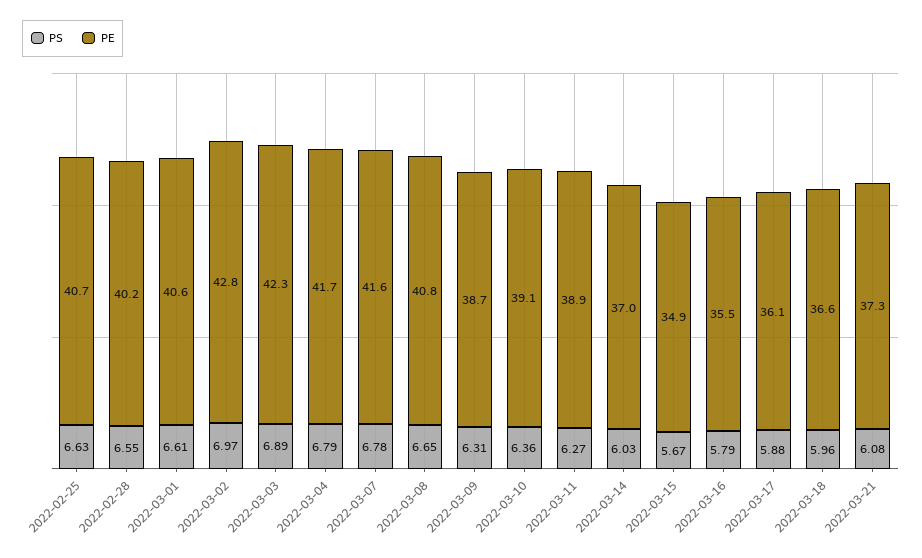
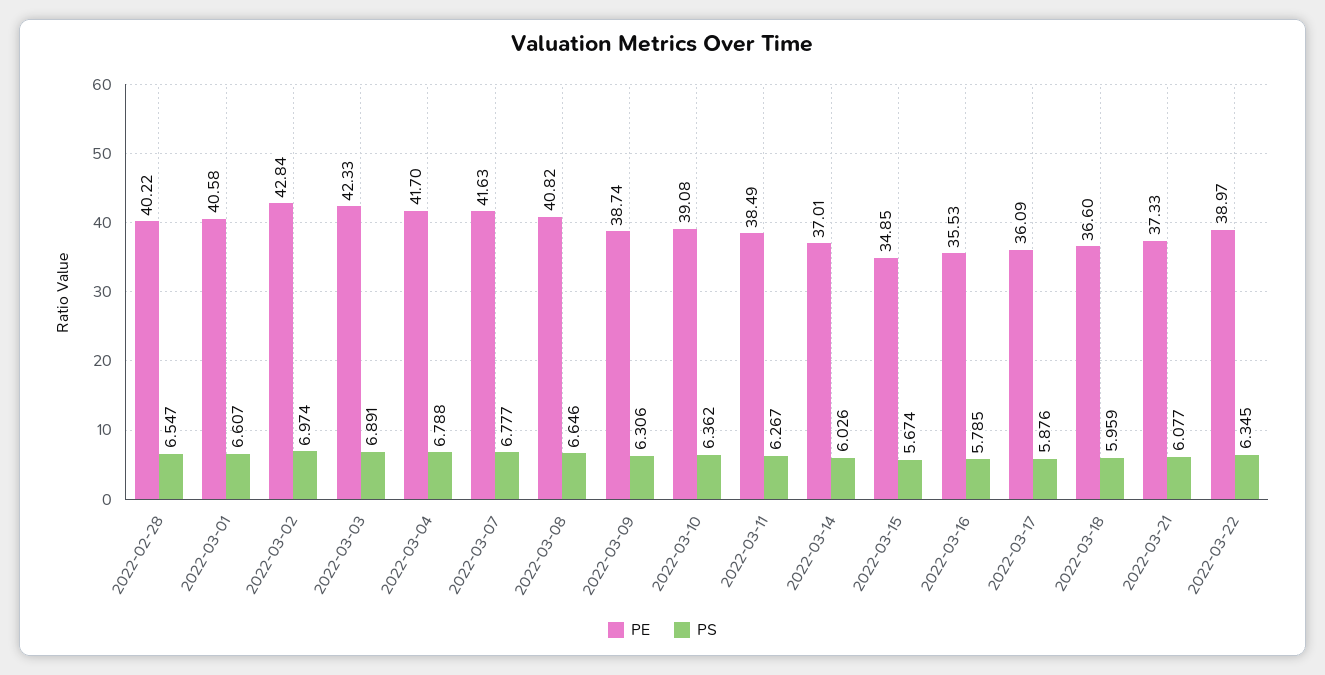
PS, 2022-02-25: 6.63 -> none
PE, 2022-02-25: 40.7 -> none
PE, 2022-03-11: 38.9 -> 38.49
PE, 2022-03-22: none -> 38.97
PS, 2022-03-22: none -> 6.345

